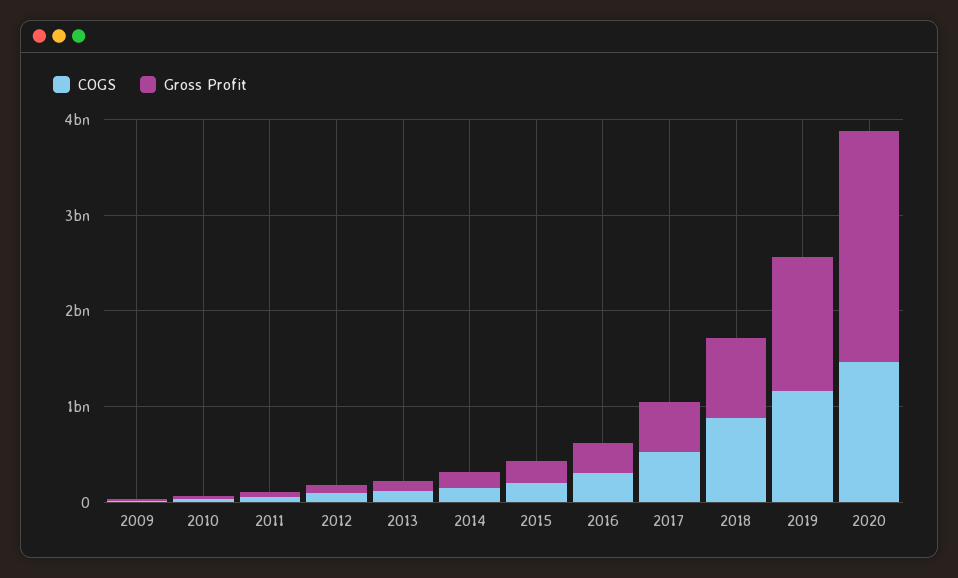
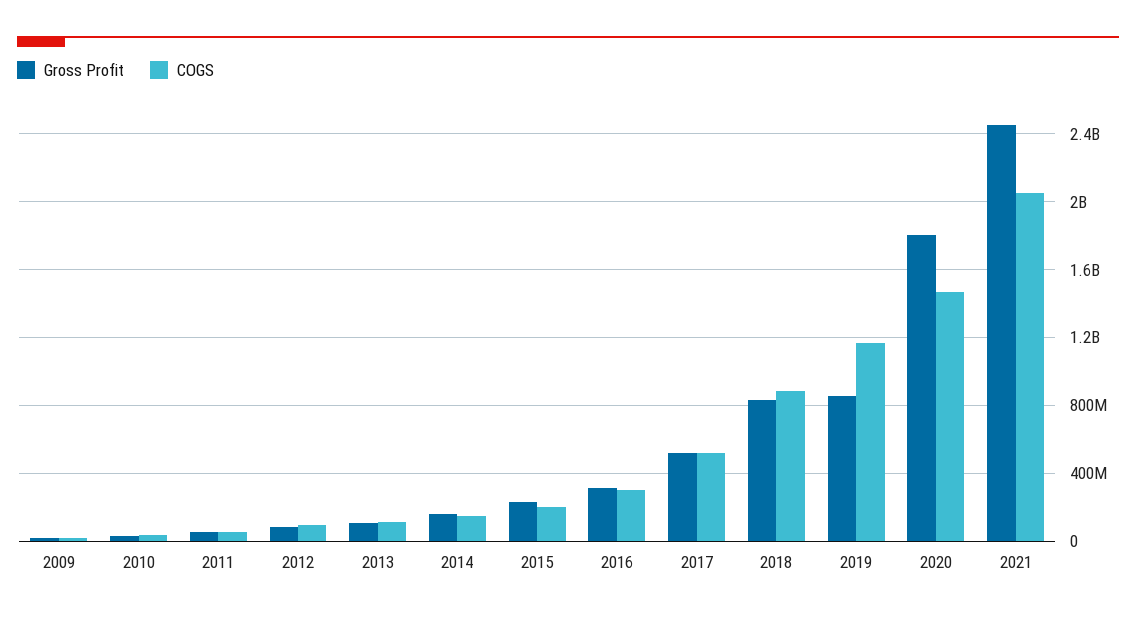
Gross Profit, 2019: 1400000000 -> 850000000
Gross Profit, 2020: 2400000000 -> 1800000000
Gross Profit, 2021: none -> 2450000000
COGS, 2021: none -> 2050000000

